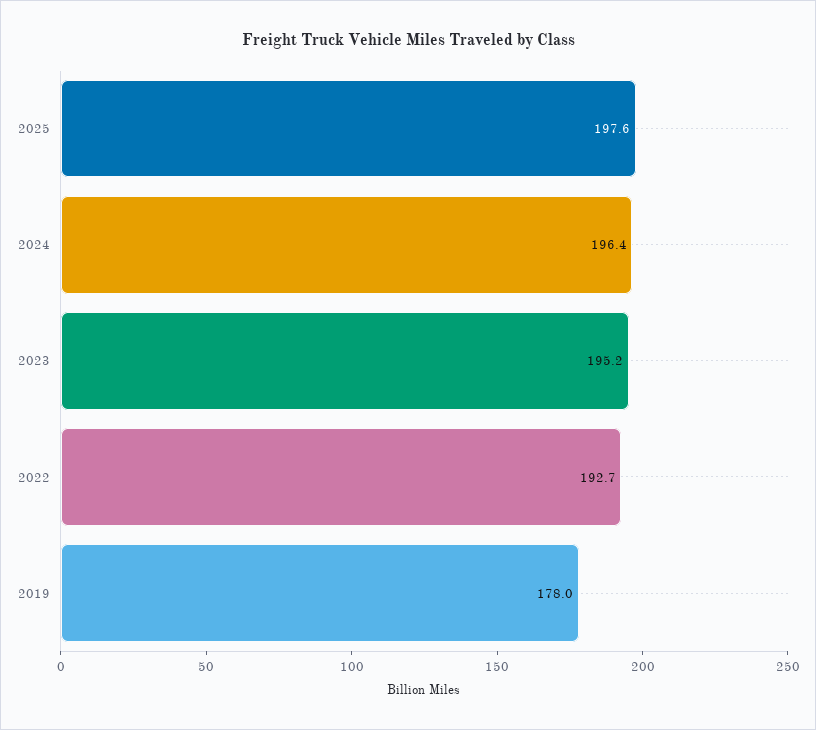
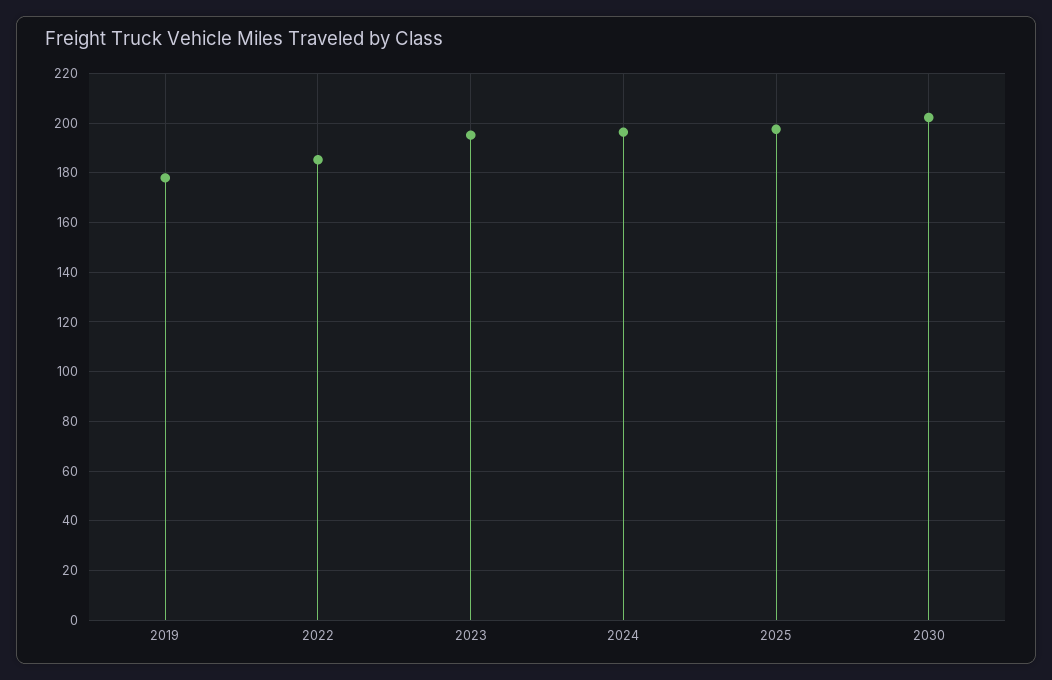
2022: 192.7 -> 185
2030: none -> 202.5

